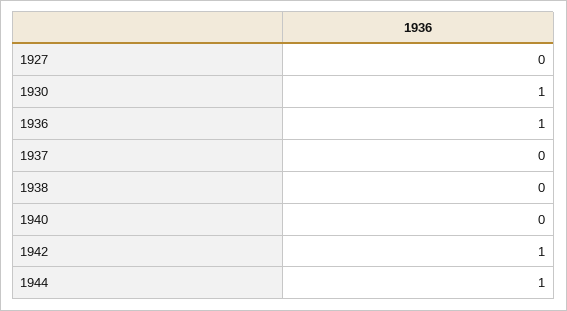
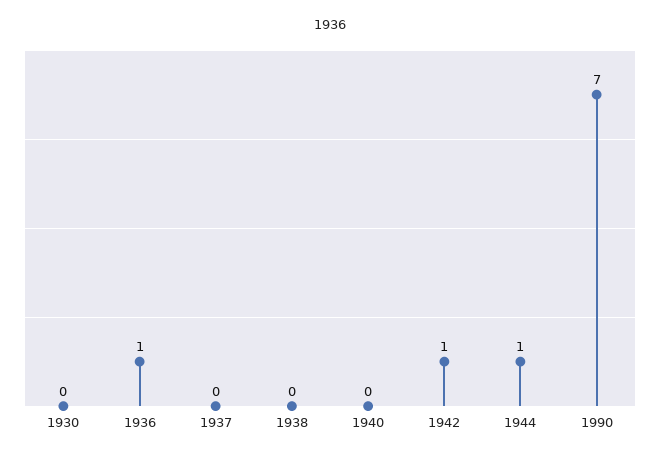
1927: 0 -> none
1930: 1 -> 0
1990: none -> 7

